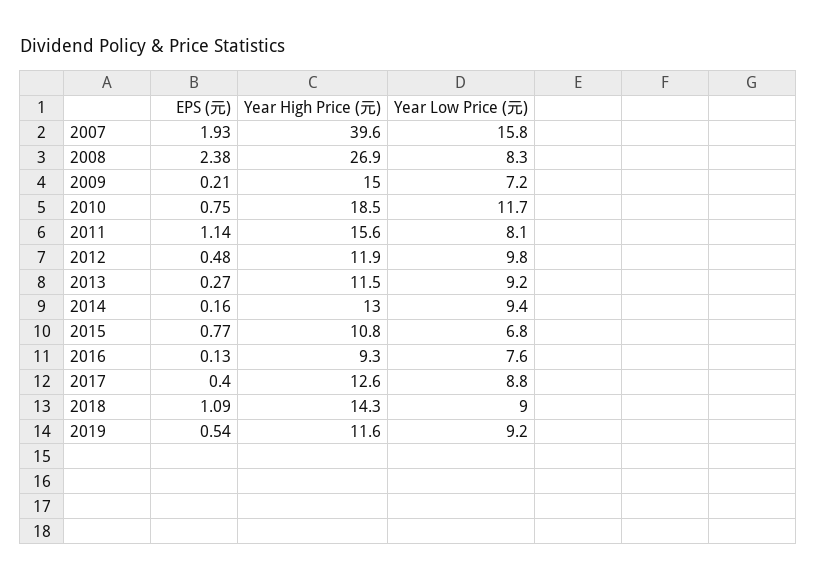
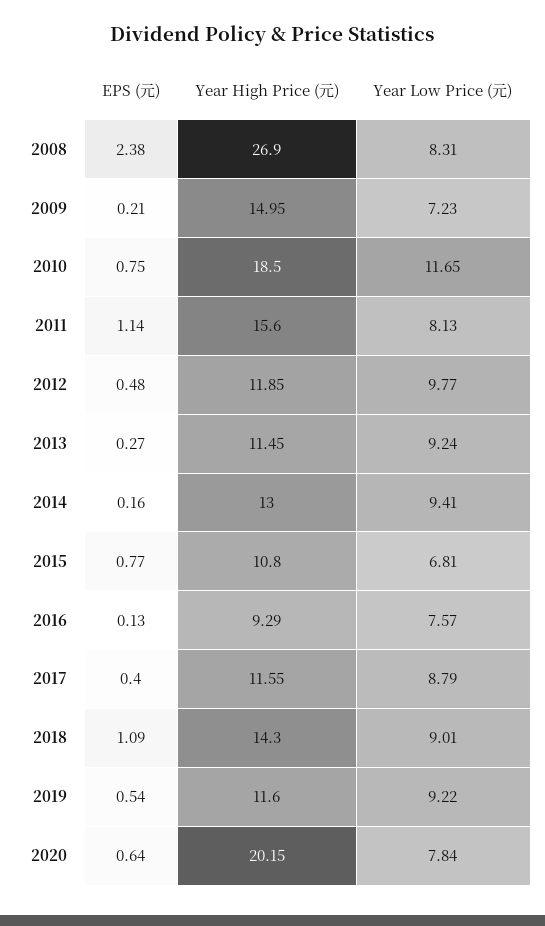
EPS (元), 2007: 1.93 -> none
Year High Price (元), 2007: 39.6 -> none
Year Low Price (元), 2007: 15.8 -> none
Year High Price (元), 2017: 12.6 -> 11.55
EPS (元), 2020: none -> 0.64
Year High Price (元), 2020: none -> 20.15
Year Low Price (元), 2020: none -> 7.84

